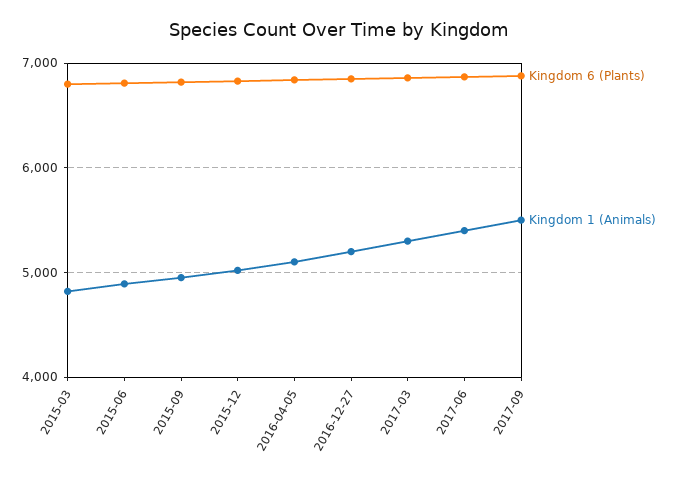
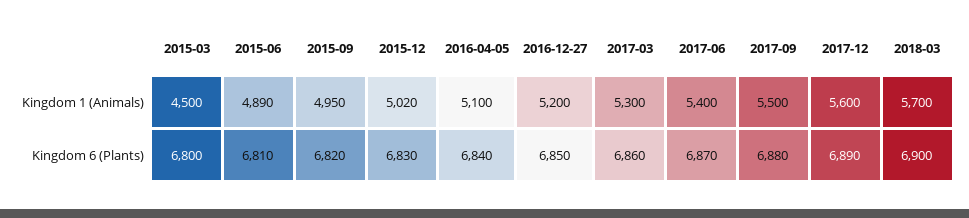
Kingdom 1 (Animals), 2015-03: 4800 -> 4500
Kingdom 1 (Animals), 2017-12: none -> 5600
Kingdom 1 (Animals), 2018-03: none -> 5700
Kingdom 6 (Plants), 2017-12: none -> 6890
Kingdom 6 (Plants), 2018-03: none -> 6900

